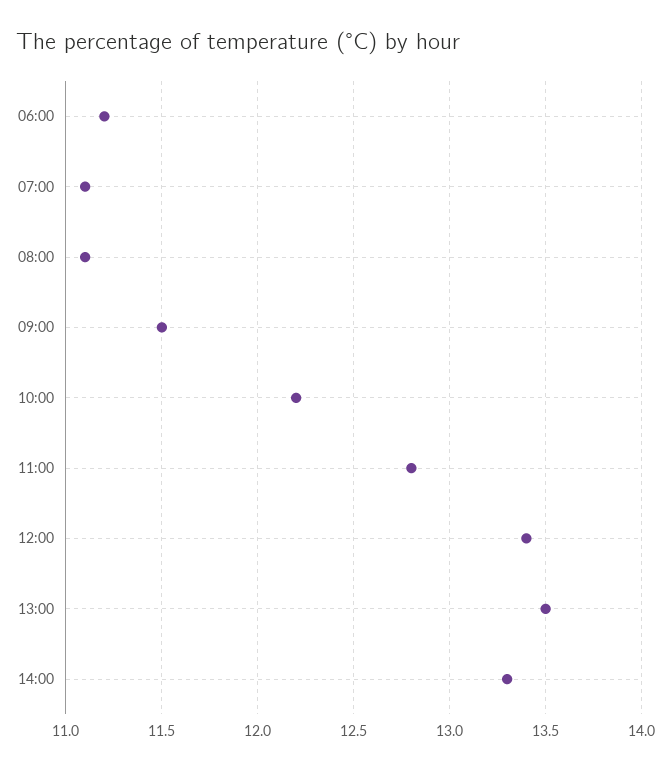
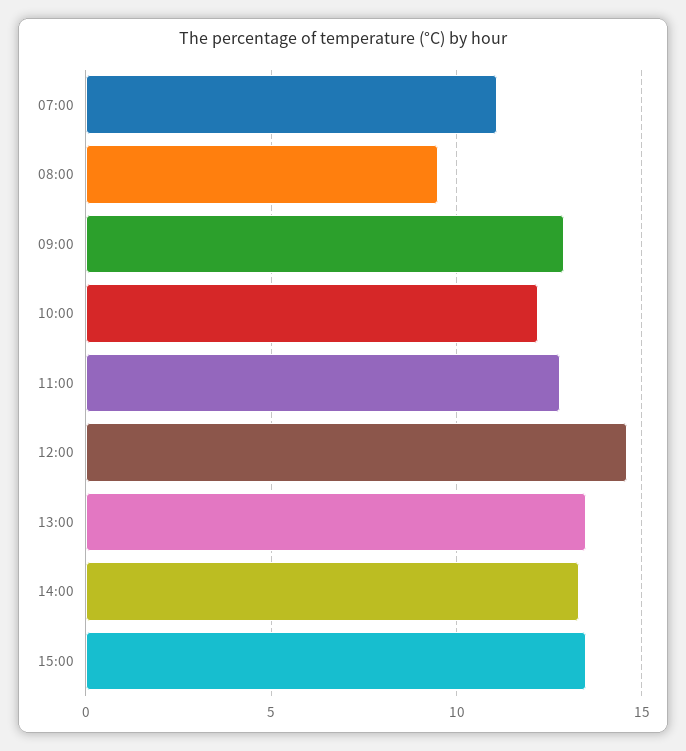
06:00: 11.2 -> none
08:00: 11.1 -> 9.5
09:00: 11.5 -> 13
12:00: 13.4 -> 14.5
15:00: none -> 13.5

